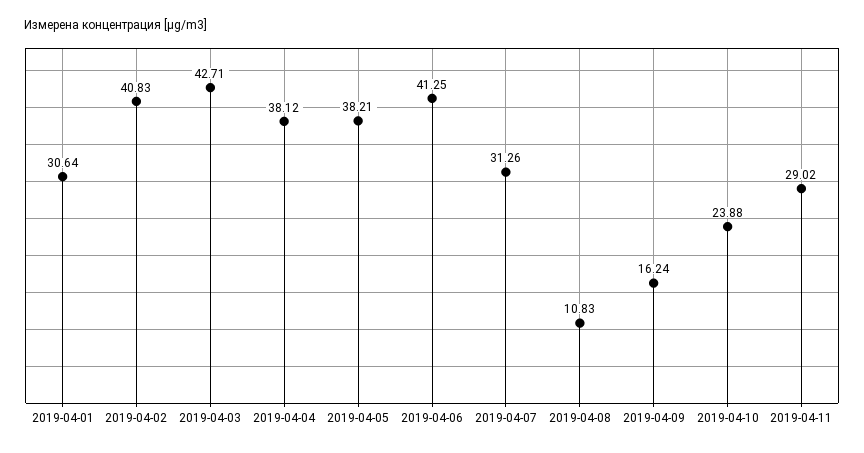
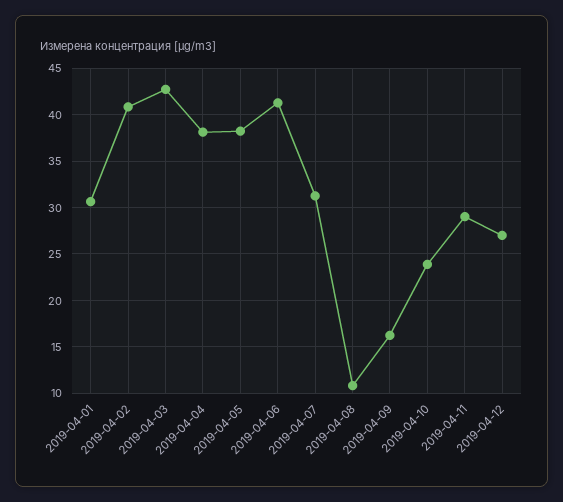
2019-04-12: none -> 27

